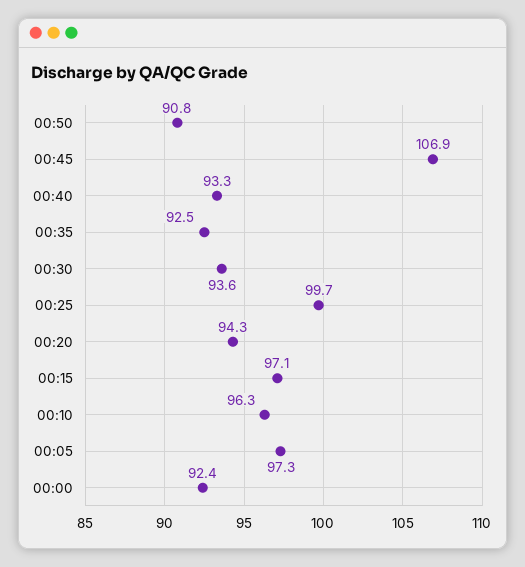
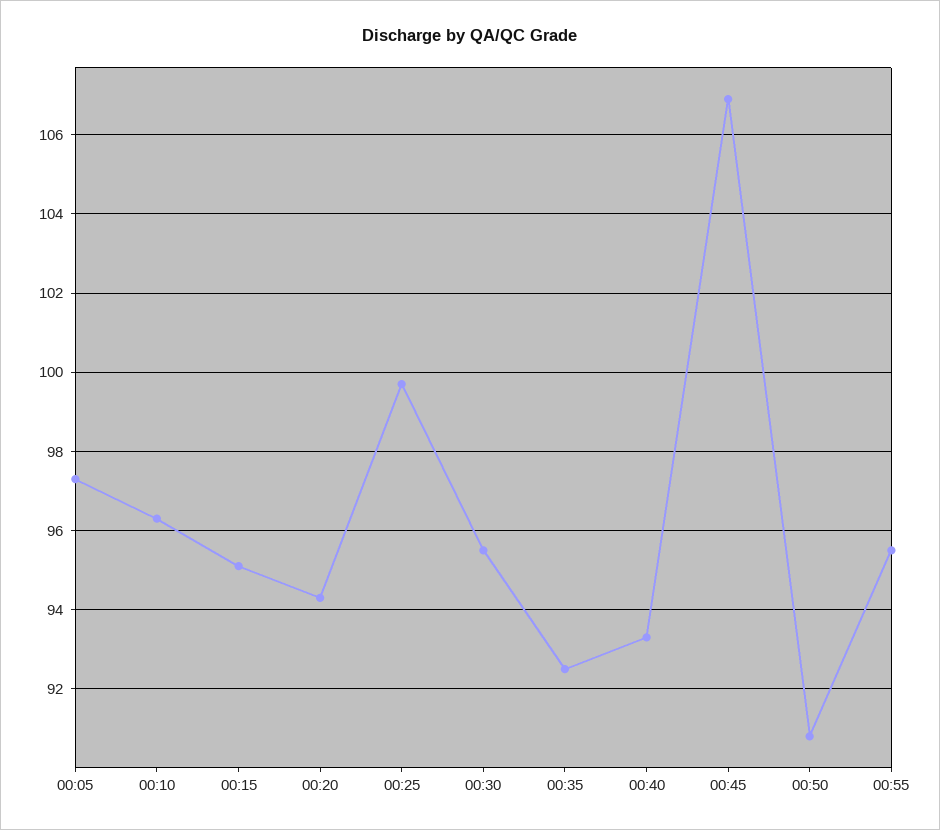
00:30: 93.6 -> 95.5
00:15: 97.1 -> 95
00:00: 92.4 -> none
00:55: none -> 95.5

